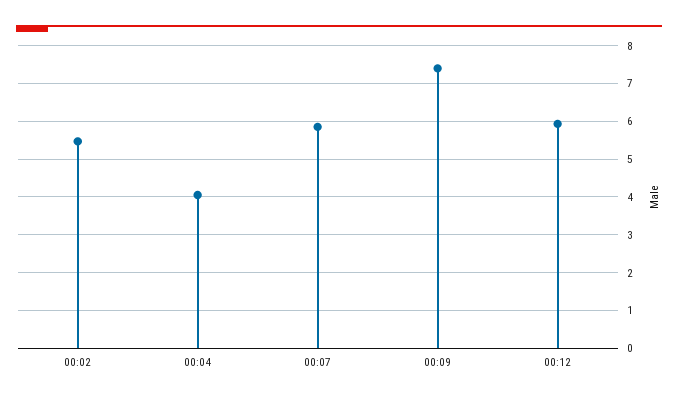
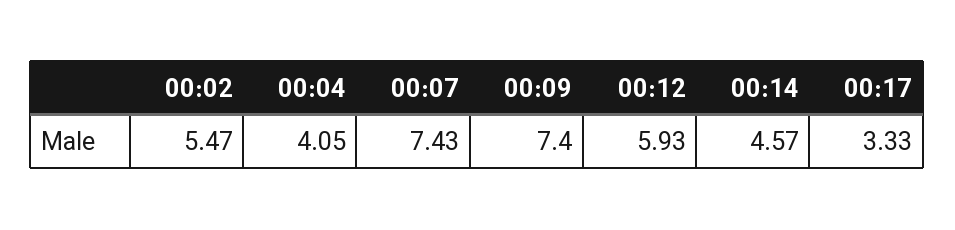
00:07: 5.8 -> 7.43
00:14: none -> 4.57
00:17: none -> 3.33

